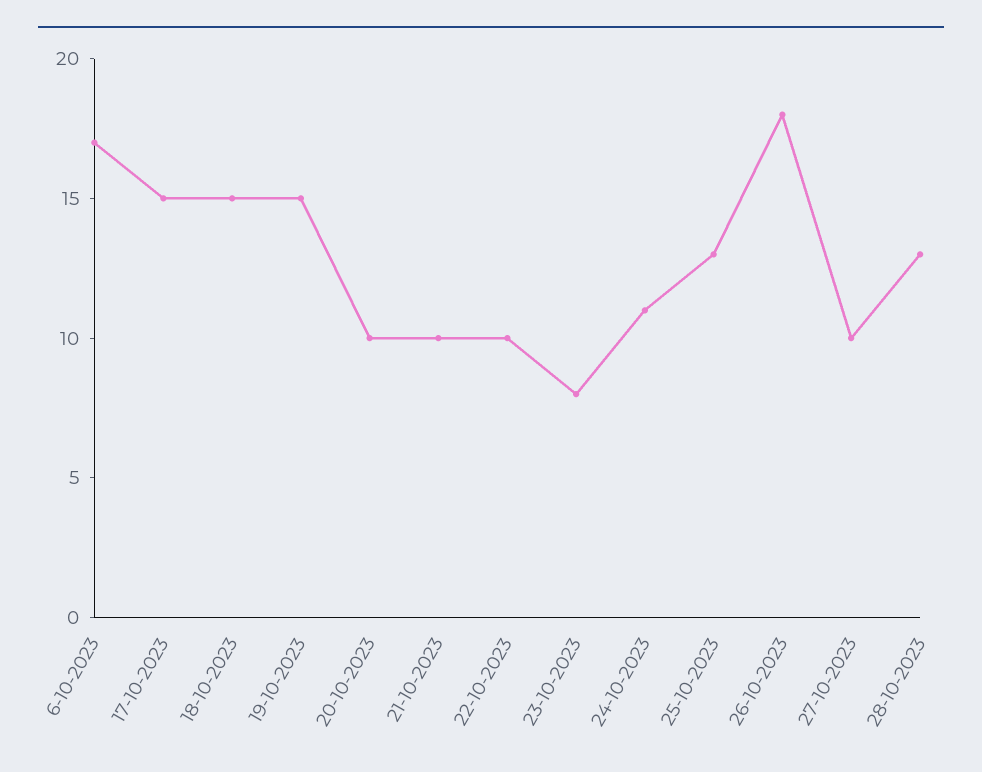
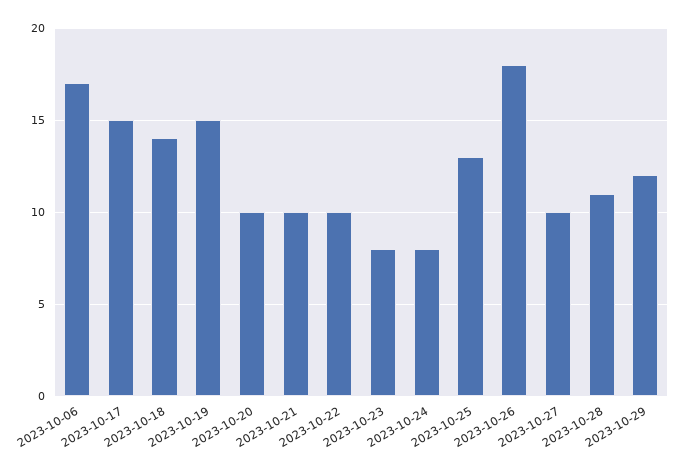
18-10-2023: 15 -> 14
24-10-2023: 11 -> 8
28-10-2023: 13 -> 11
2023-10-29: none -> 12

